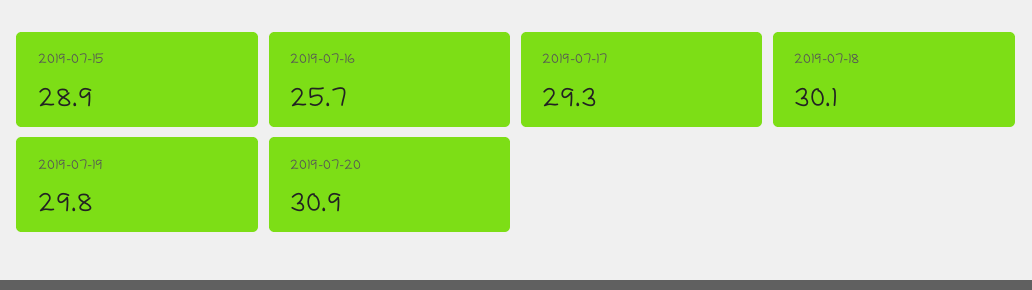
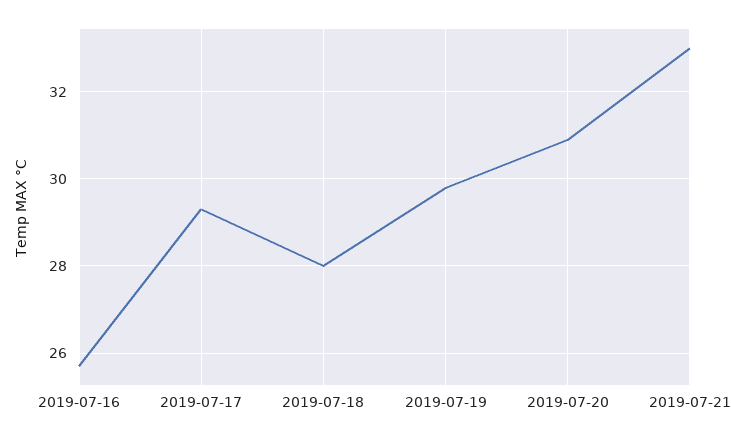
2019-07-15: 28.9 -> none
2019-07-18: 30.1 -> 28
2019-07-21: none -> 33

